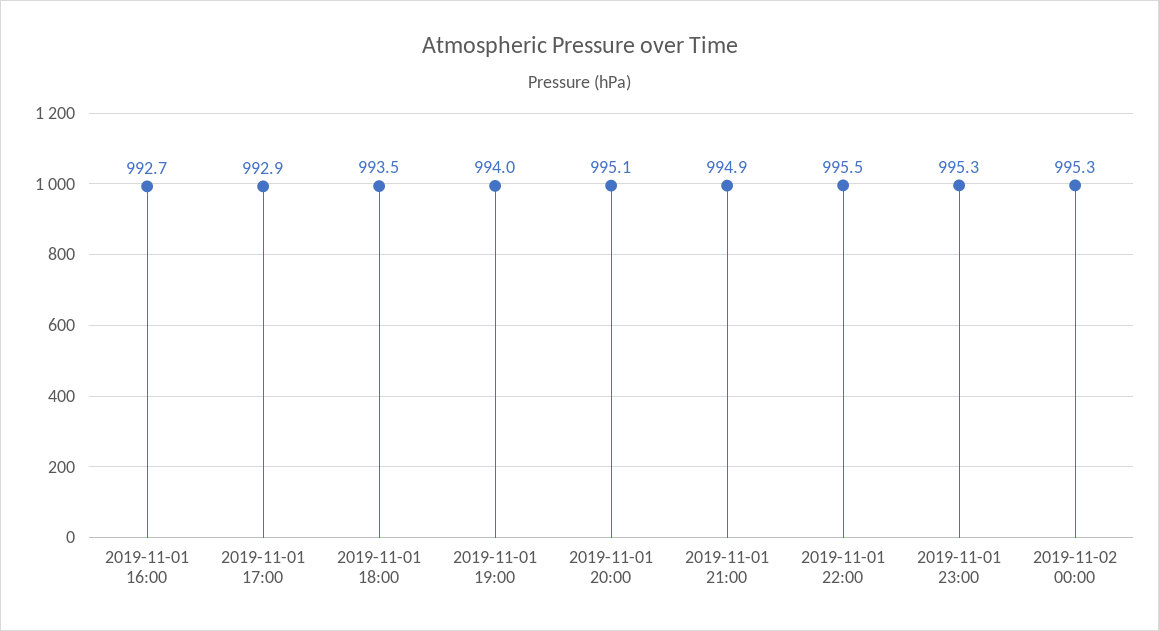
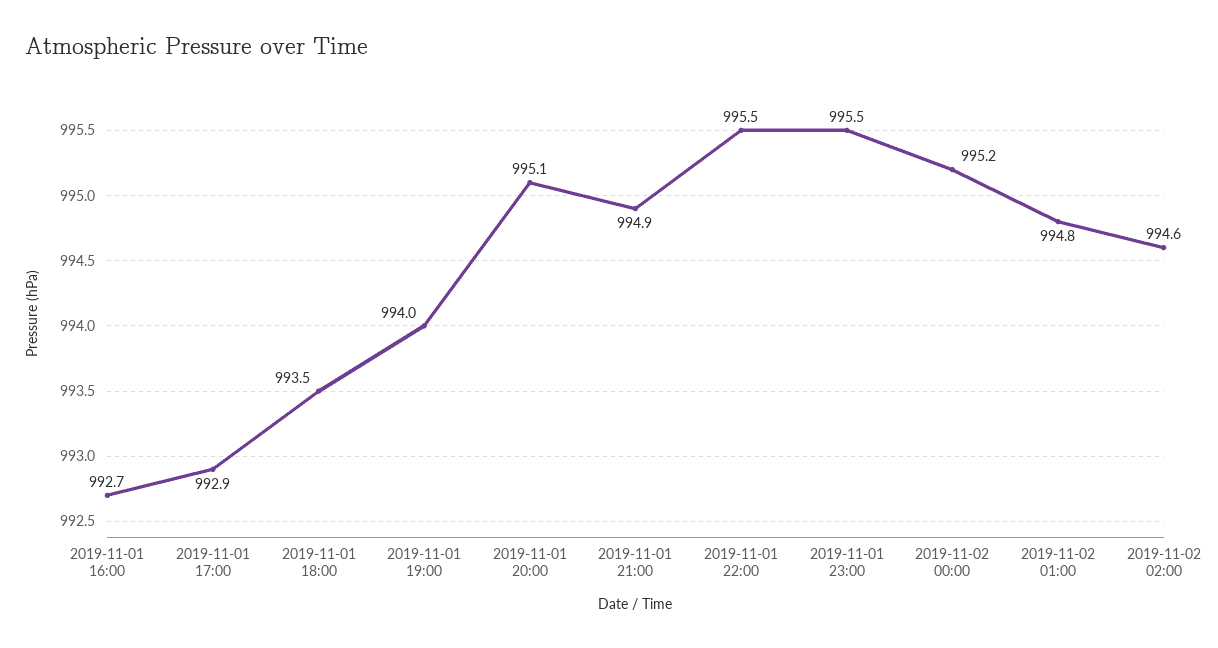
2019-11-01 23:00: 995.3 -> 995.5
2019-11-02 00:00: 995.3 -> 995.2
2019-11-02 01:00: none -> 994.8
2019-11-02 02:00: none -> 994.6

